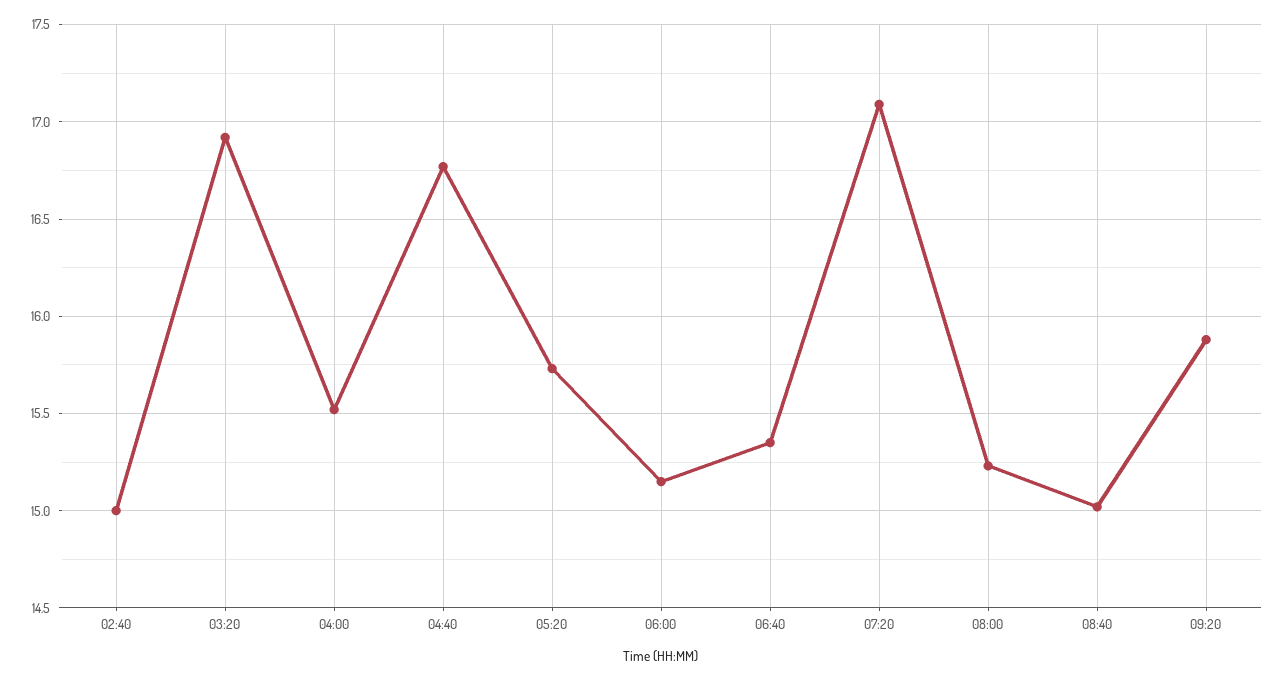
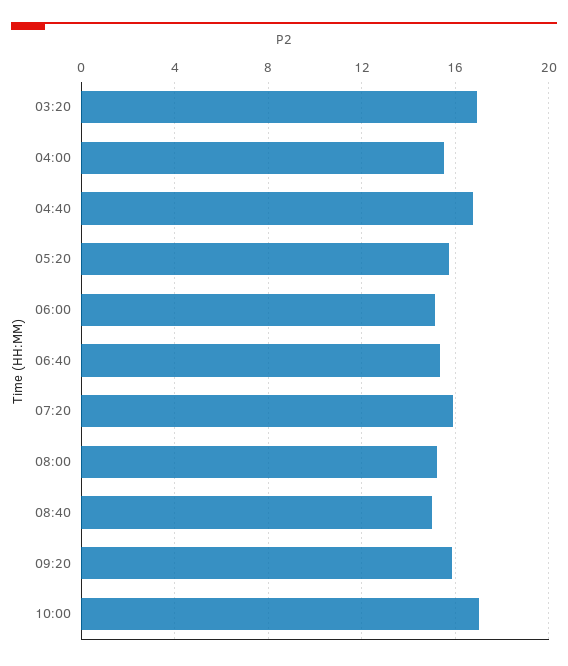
02:40: 15 -> none
07:20: 17.1 -> 16
10:00: none -> 17

